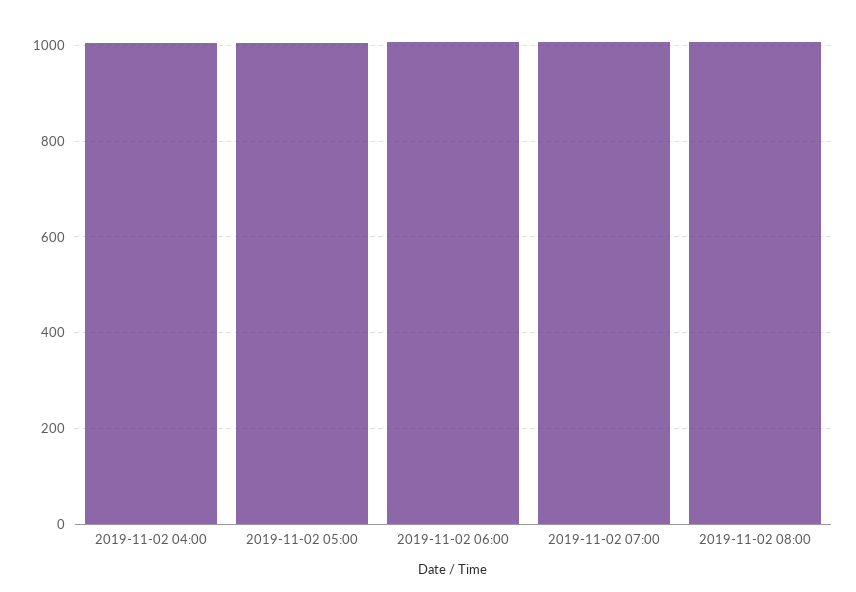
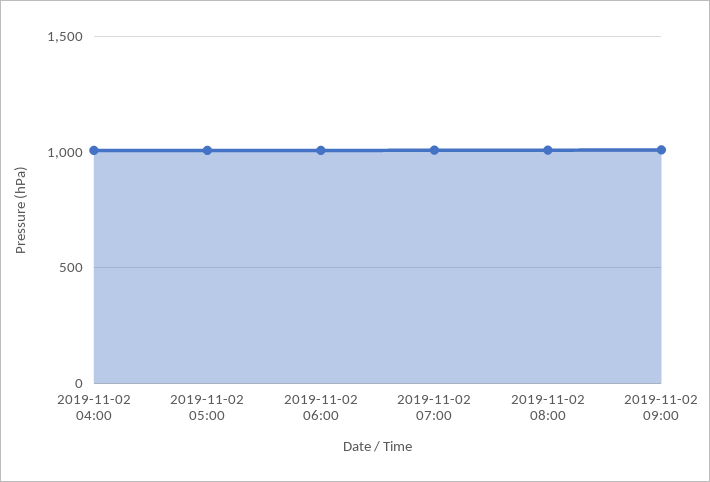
2019-11-02 09:00: none -> 1000

